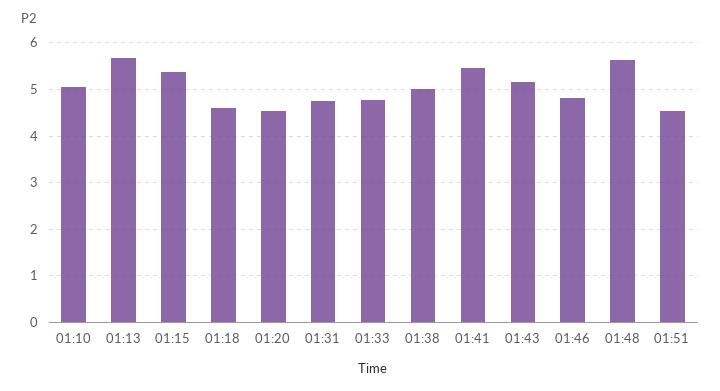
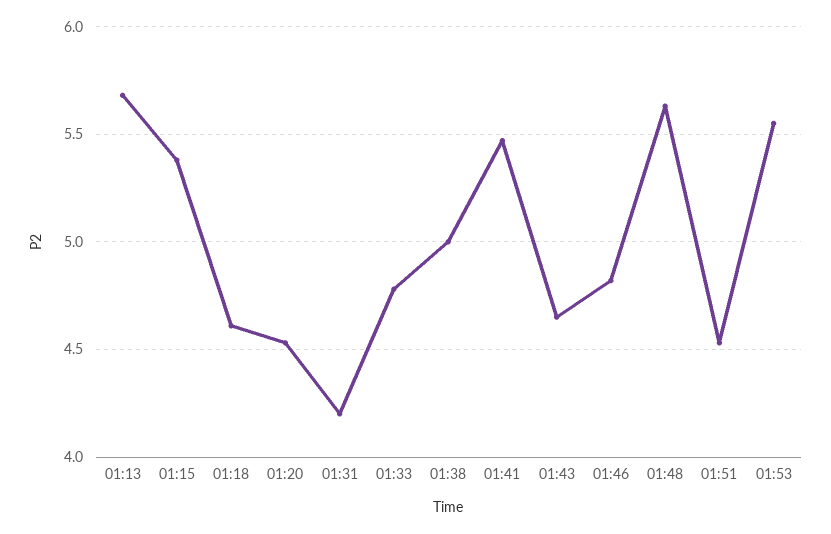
01:10: 5 -> none
01:31: 4.8 -> 4.2
01:43: 5.2 -> 4.65
01:53: none -> 5.55

